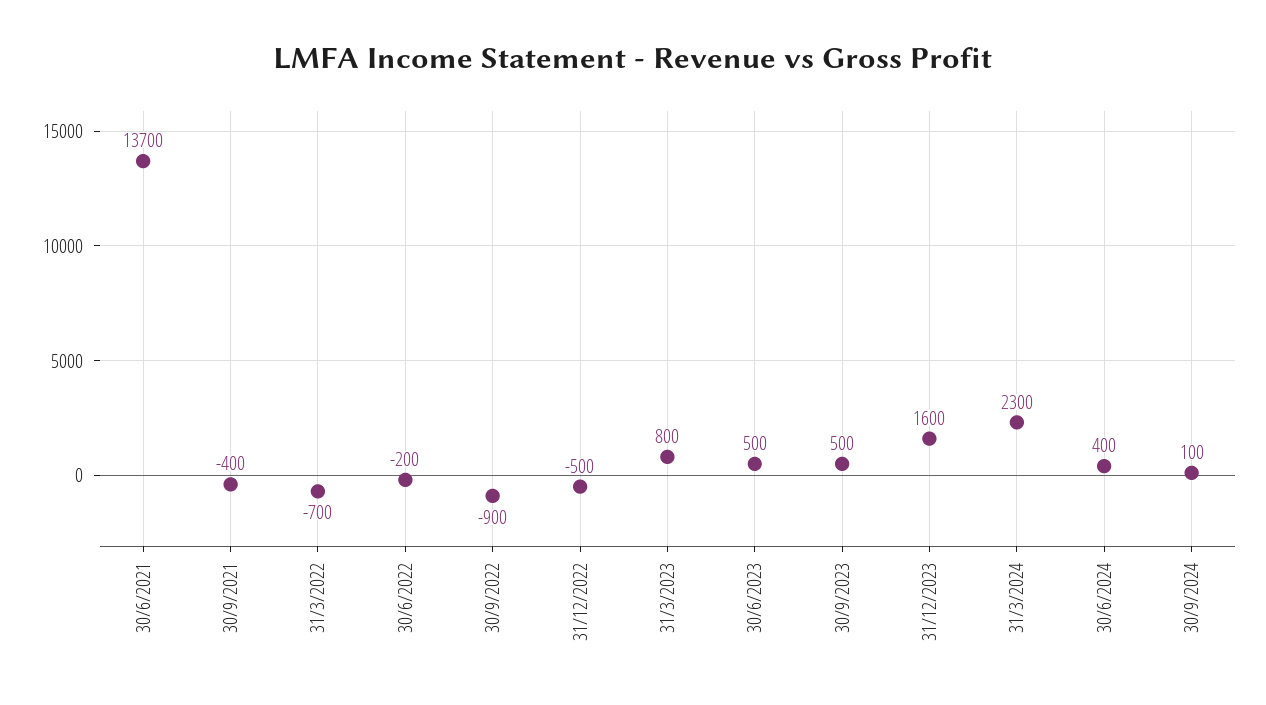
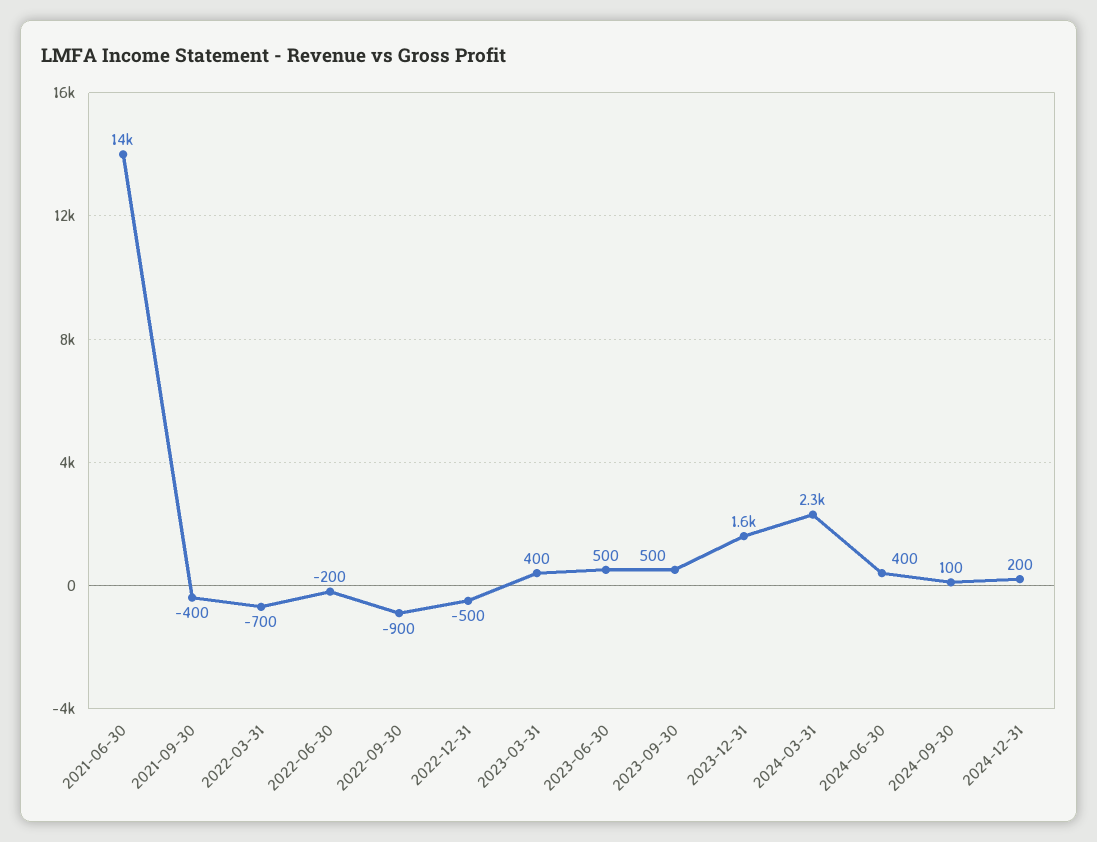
31/3/2023: 800 -> 400
2024-12-31: none -> 200

